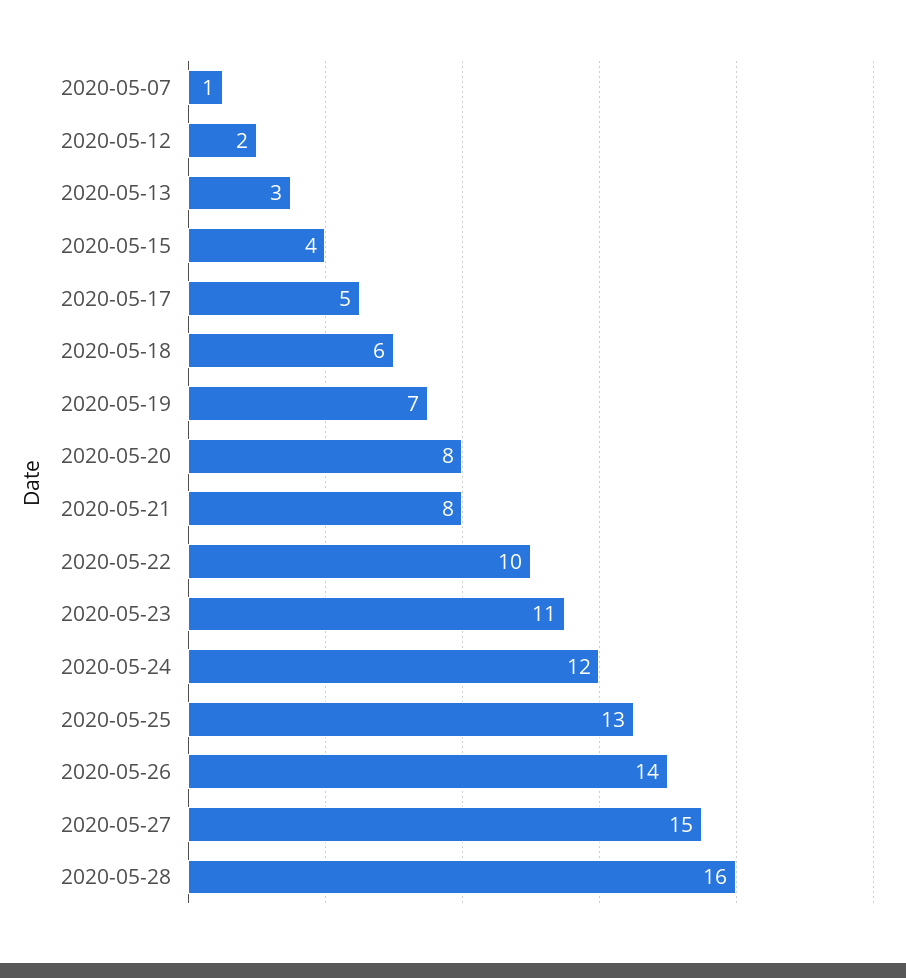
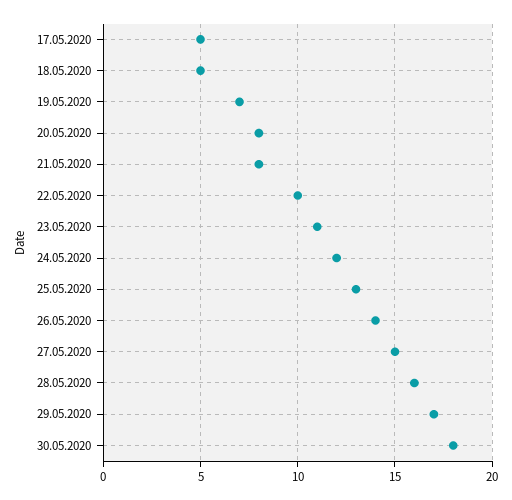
2020-05-07: 1 -> none
2020-05-12: 2 -> none
2020-05-13: 3 -> none
2020-05-15: 4 -> none
2020-05-18: 6 -> 5
29.05.2020: none -> 17
30.05.2020: none -> 18

